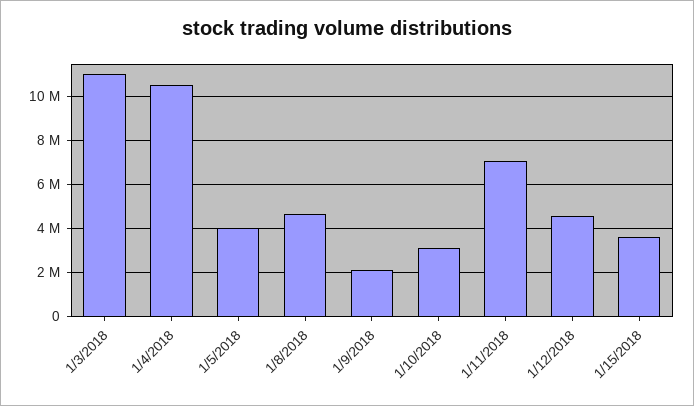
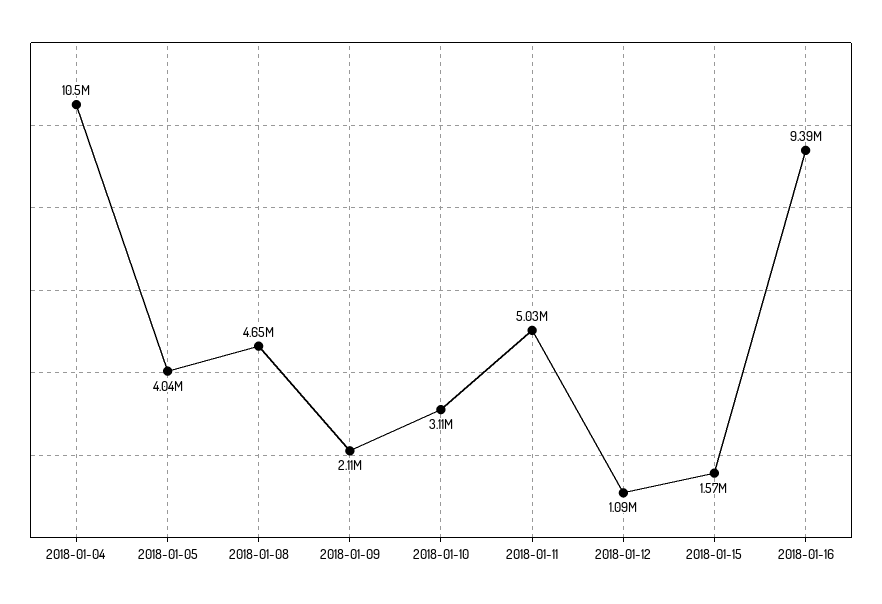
1/3/2018: 11000000 -> none
1/11/2018: 7000000 -> 5030000
1/12/2018: 4500000 -> 1090000
1/15/2018: 3500000 -> 1570000
2018-01-16: none -> 9390000

